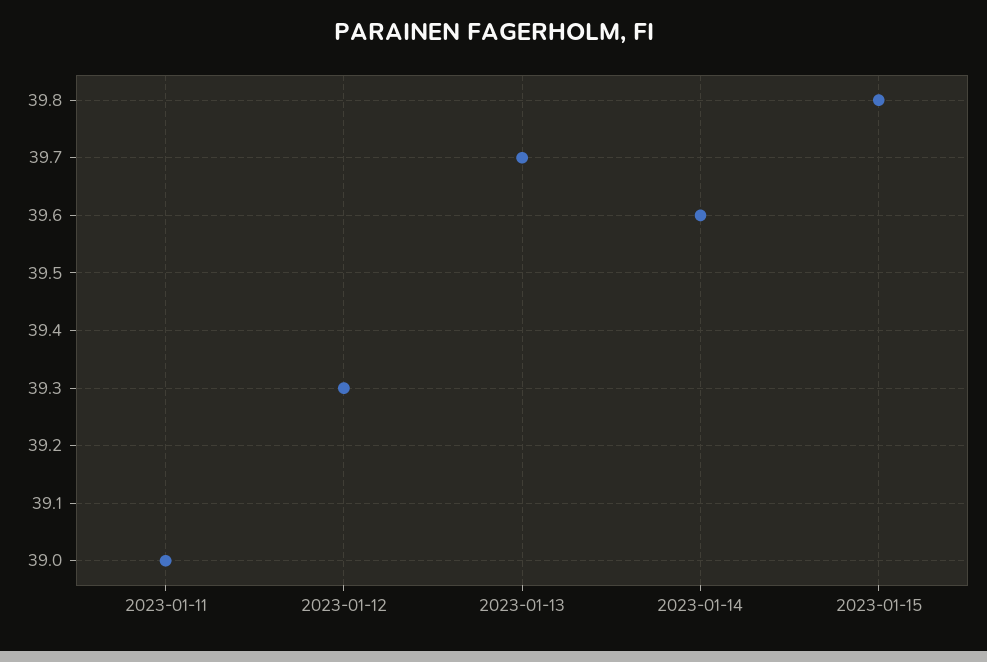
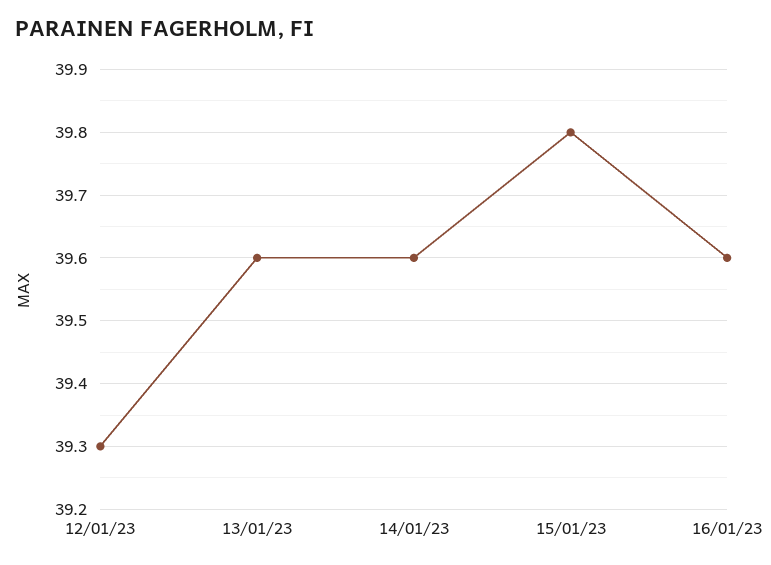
2023-01-11: 39 -> none
2023-01-13: 39.7 -> 39.6
16/01/23: none -> 39.6

